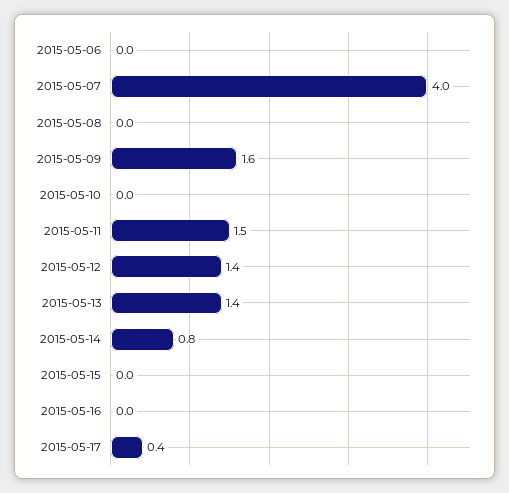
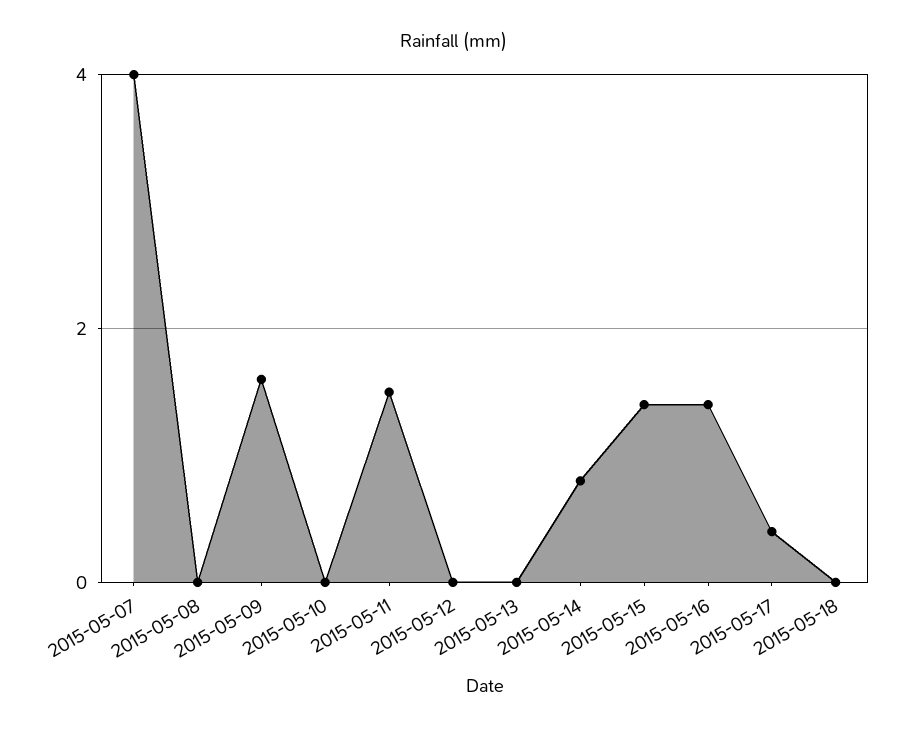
2015-05-06: 0 -> none
2015-05-12: 1.4 -> 0
2015-05-13: 1.4 -> 0
2015-05-15: 0 -> 1.5
2015-05-16: 0 -> 1.5
2015-05-18: none -> 0

